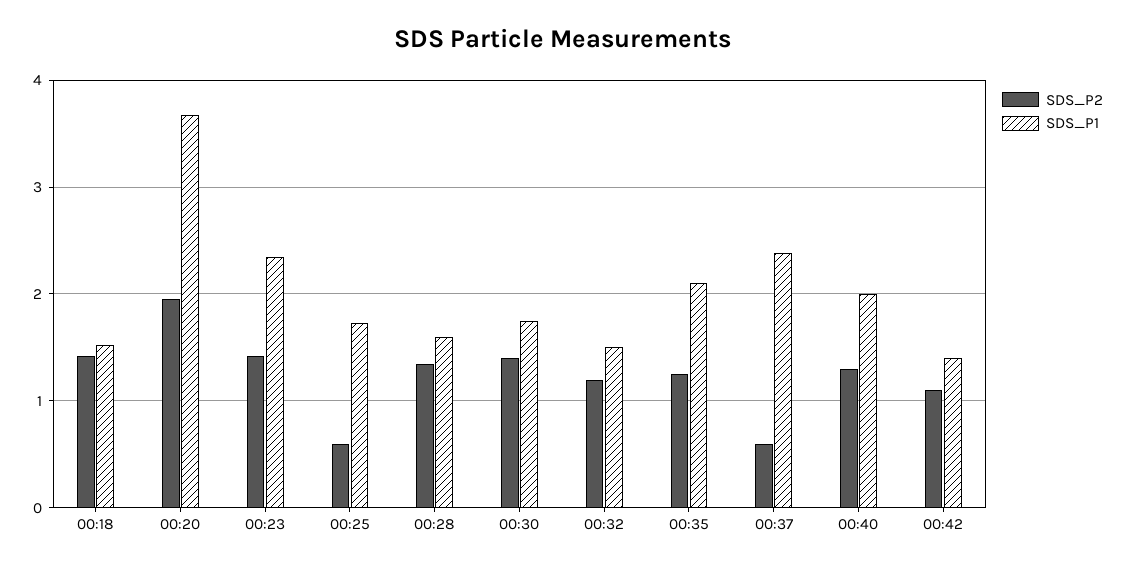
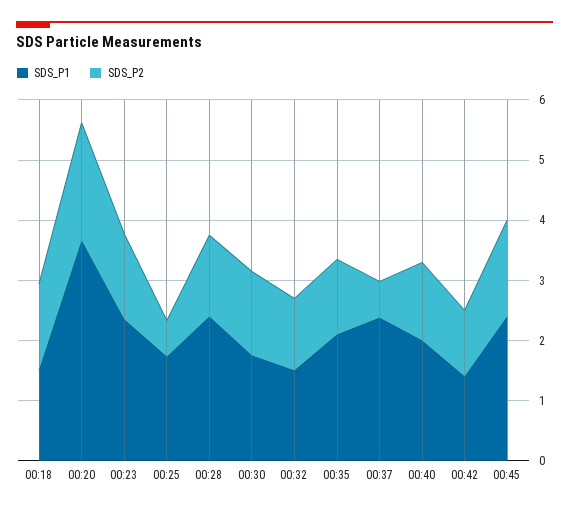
SDS_P1, 00:28: 1.6 -> 2.4
SDS_P1, 00:45: none -> 2.4
SDS_P2, 00:45: none -> 1.6

